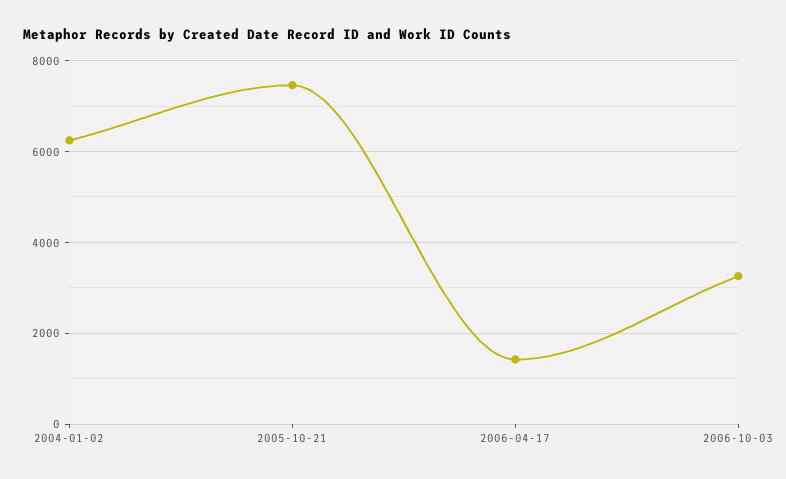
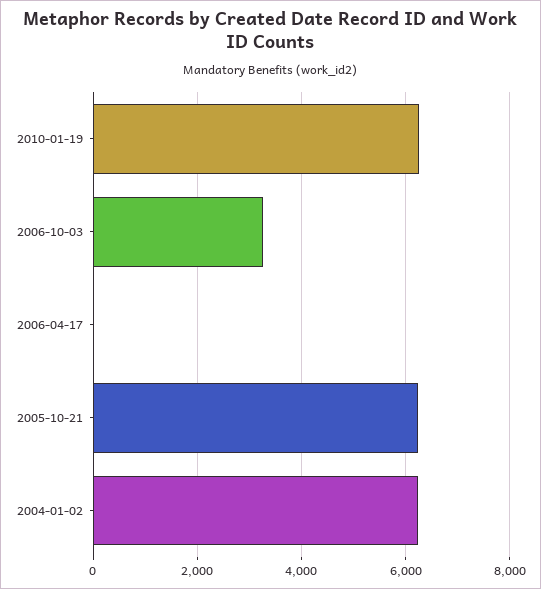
2005-10-21: 7400 -> 6200
2006-04-17: 1400 -> 0
2010-01-19: none -> 6200

